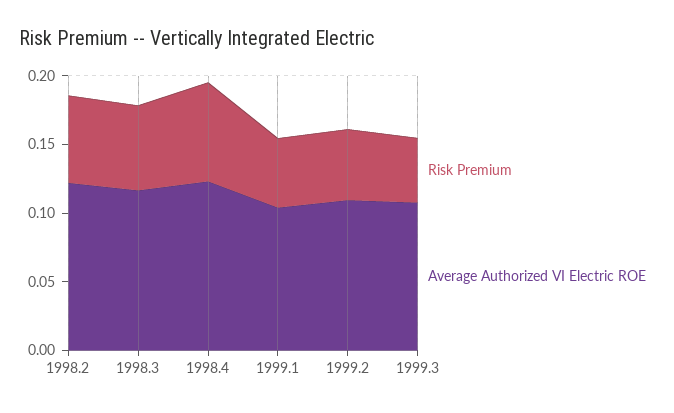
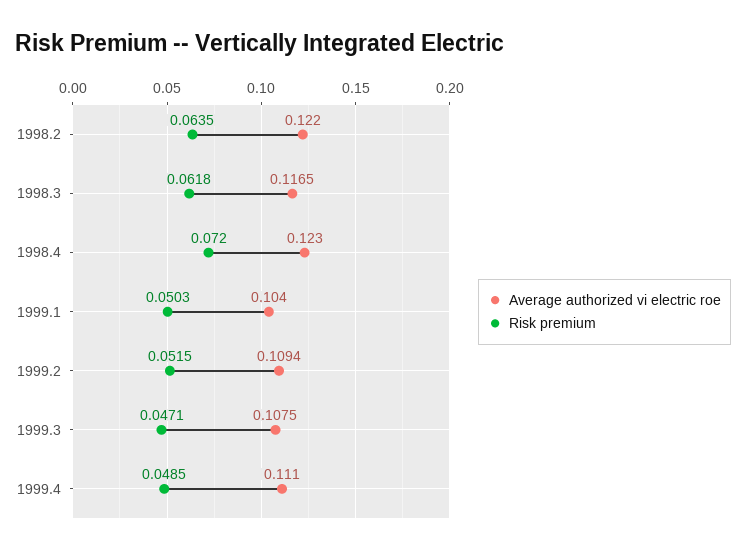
Average Authorized VI Electric ROE, 1999.4: none -> 0.111
Risk Premium, 1999.4: none -> 0.0485

